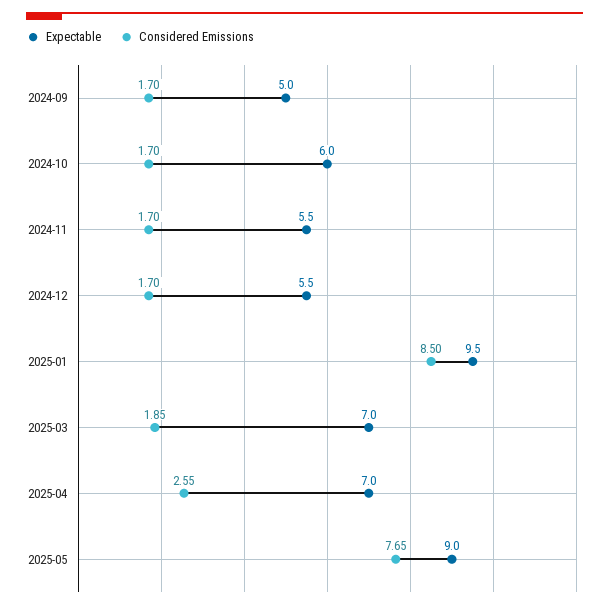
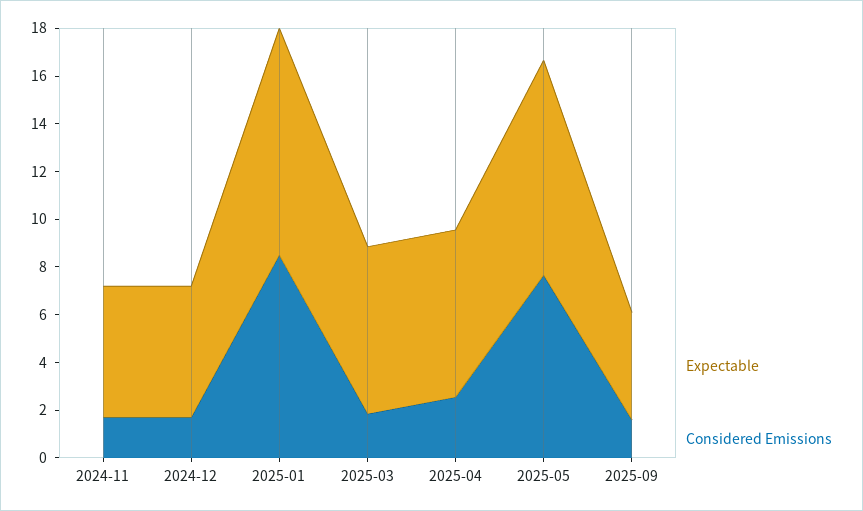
Expectable, 2024-09: 5 -> none
Considered Emissions, 2024-09: 1.7 -> none
Expectable, 2024-10: 6 -> none
Considered Emissions, 2024-10: 1.7 -> none
Expectable, 2025-09: none -> 4.5
Considered Emissions, 2025-09: none -> 1.5

